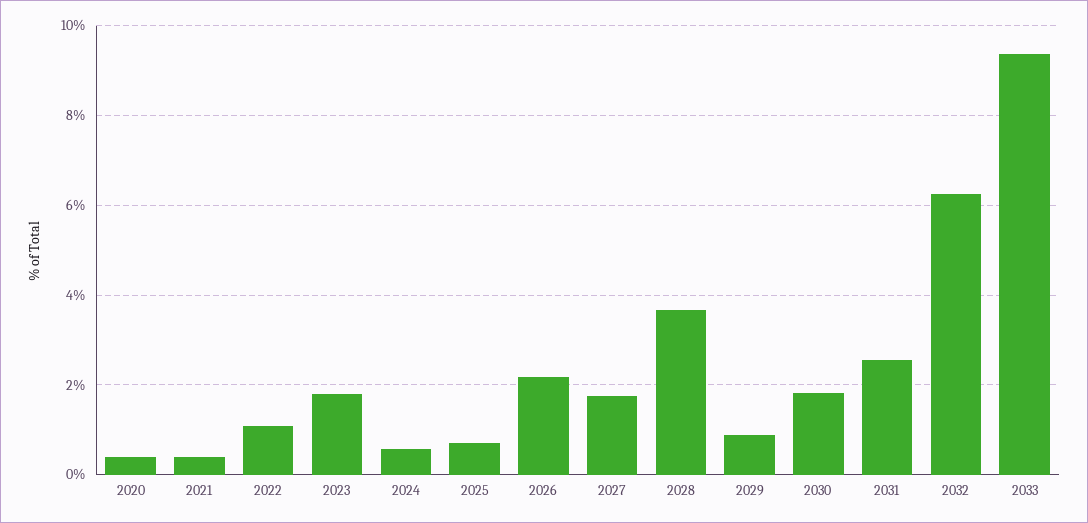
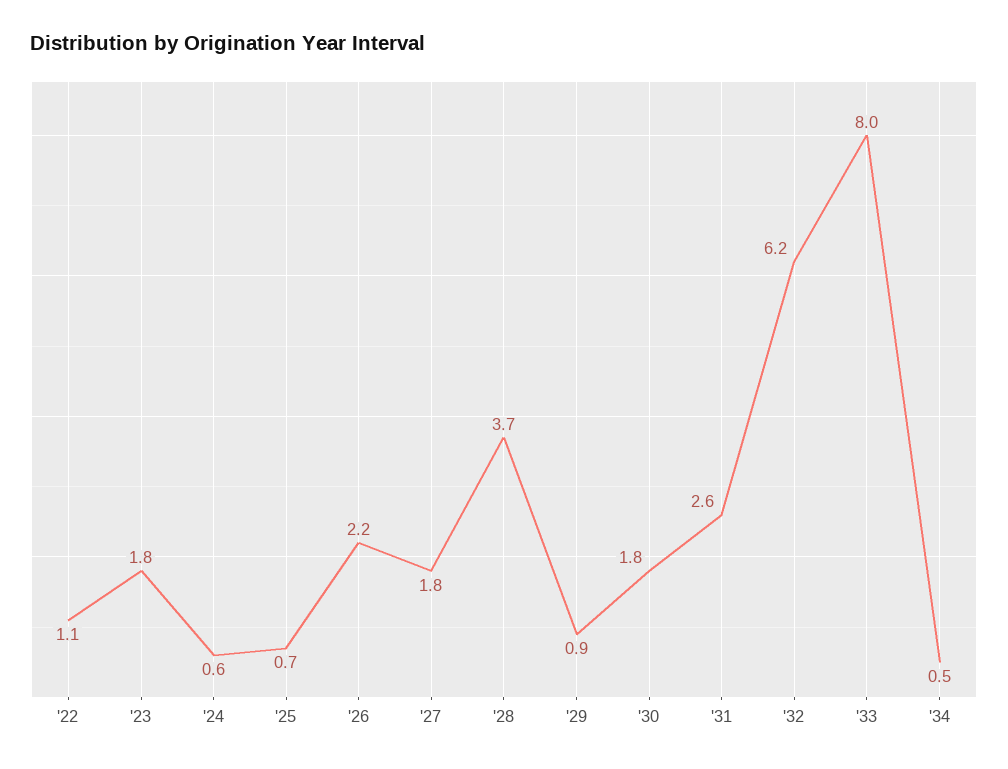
2020: 0.4 -> none
2021: 0.4 -> none
2033: 9.4 -> 8
'34: none -> 0.5

